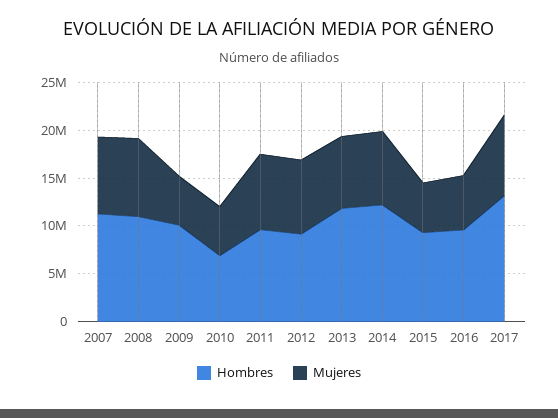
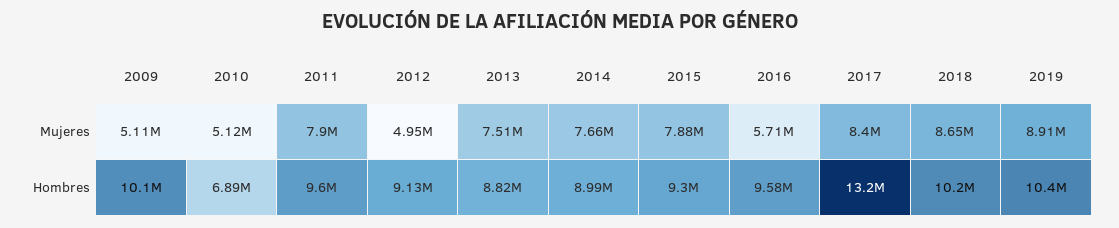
Hombres, 2007: 11000000 -> none
Mujeres, 2007: 8000000 -> none
Hombres, 2008: 11000000 -> none
Mujeres, 2008: 8000000 -> none
Mujeres, 2012: 8000000 -> 4950000
Hombres, 2013: 12000000 -> 8820000
Hombres, 2014: 12000000 -> 8990000
Mujeres, 2015: 5000000 -> 7880000
Mujeres, 2018: none -> 8650000
Mujeres, 2019: none -> 8910000
Hombres, 2018: none -> 10200000
Hombres, 2019: none -> 10400000

